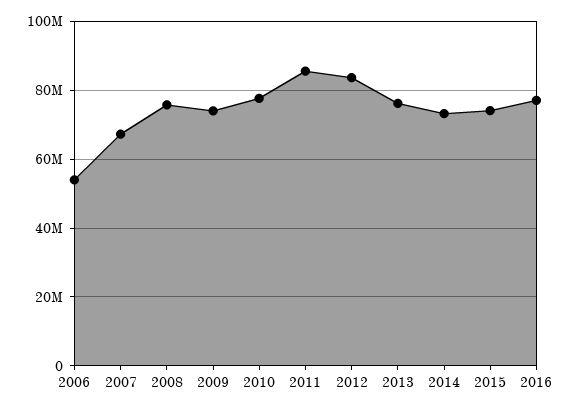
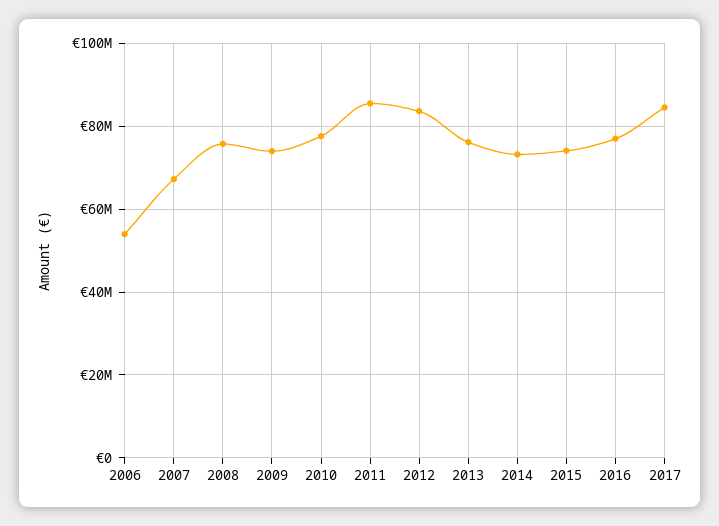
2017: none -> 84000000

